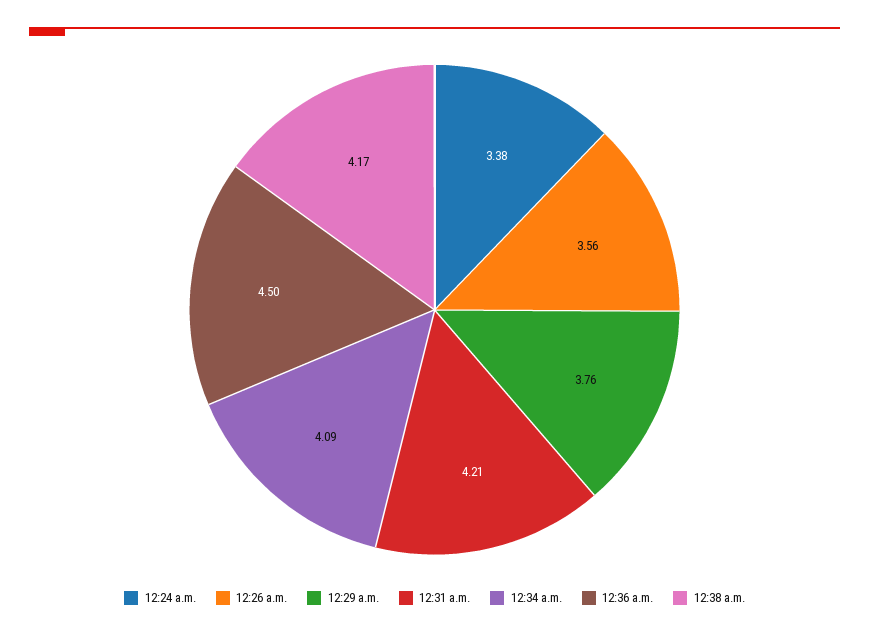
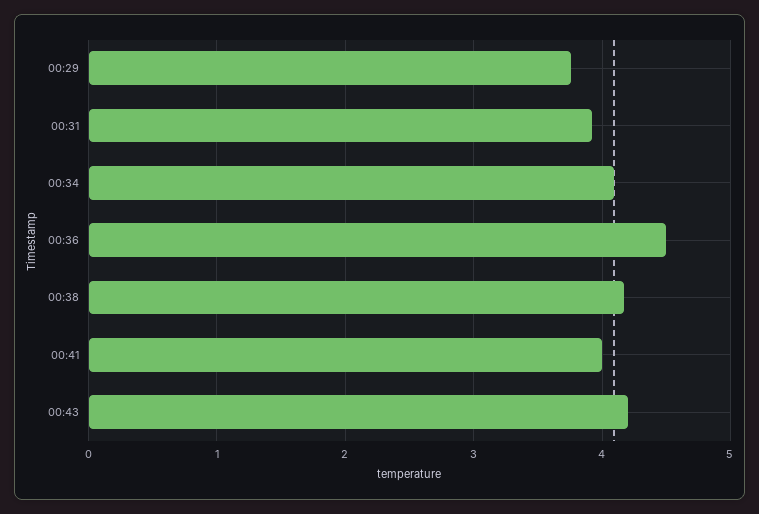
12:24 a.m.: 3.38 -> none
12:26 a.m.: 3.56 -> none
12:31 a.m.: 4.21 -> 3.9
00:41: none -> 4
00:43: none -> 4.2

